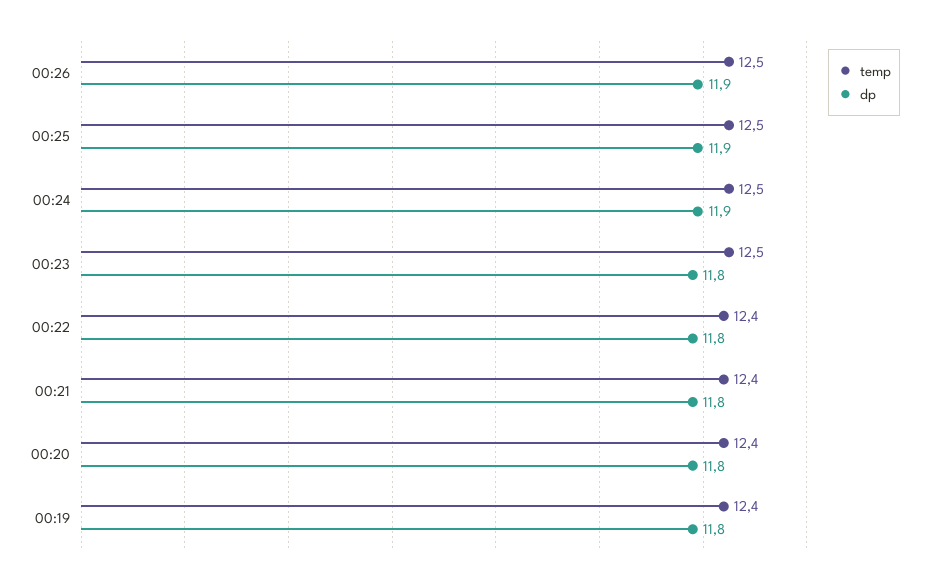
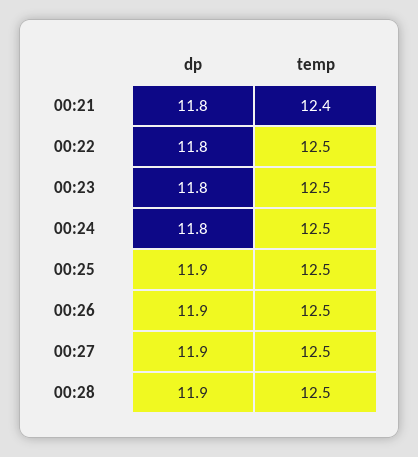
dp, 00:24: 11.9 -> 11.8
temp, 00:22: 12.4 -> 12.5
temp, 00:20: 12.4 -> none
dp, 00:20: 11.8 -> none
temp, 00:19: 12.4 -> none
dp, 00:19: 11.8 -> none
dp, 00:27: none -> 11.9
temp, 00:27: none -> 12.5
dp, 00:28: none -> 11.9
temp, 00:28: none -> 12.5

